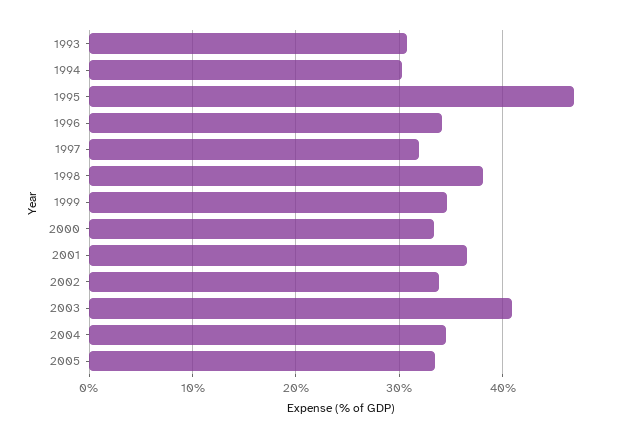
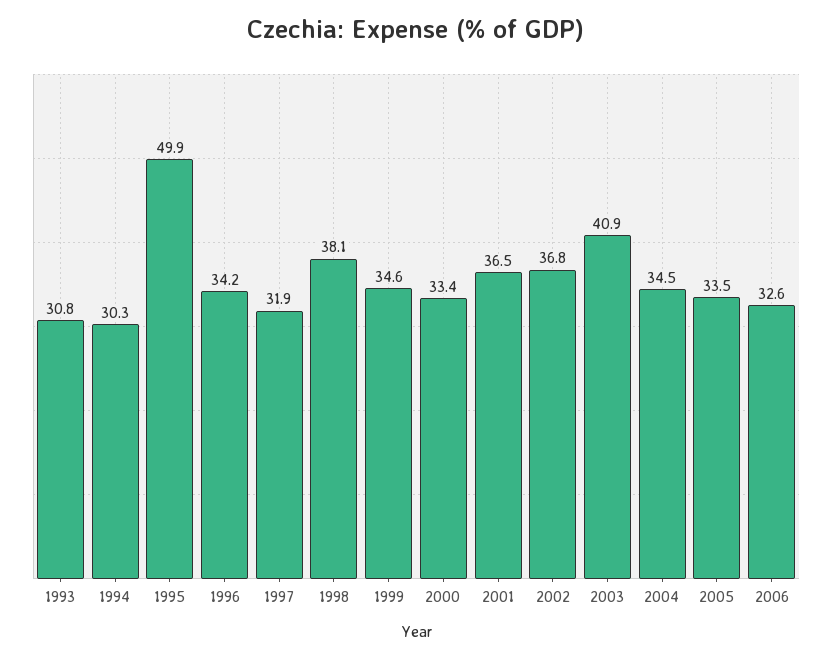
1995: 47 -> 49.9
2002: 34 -> 36.8
2006: none -> 32.6

